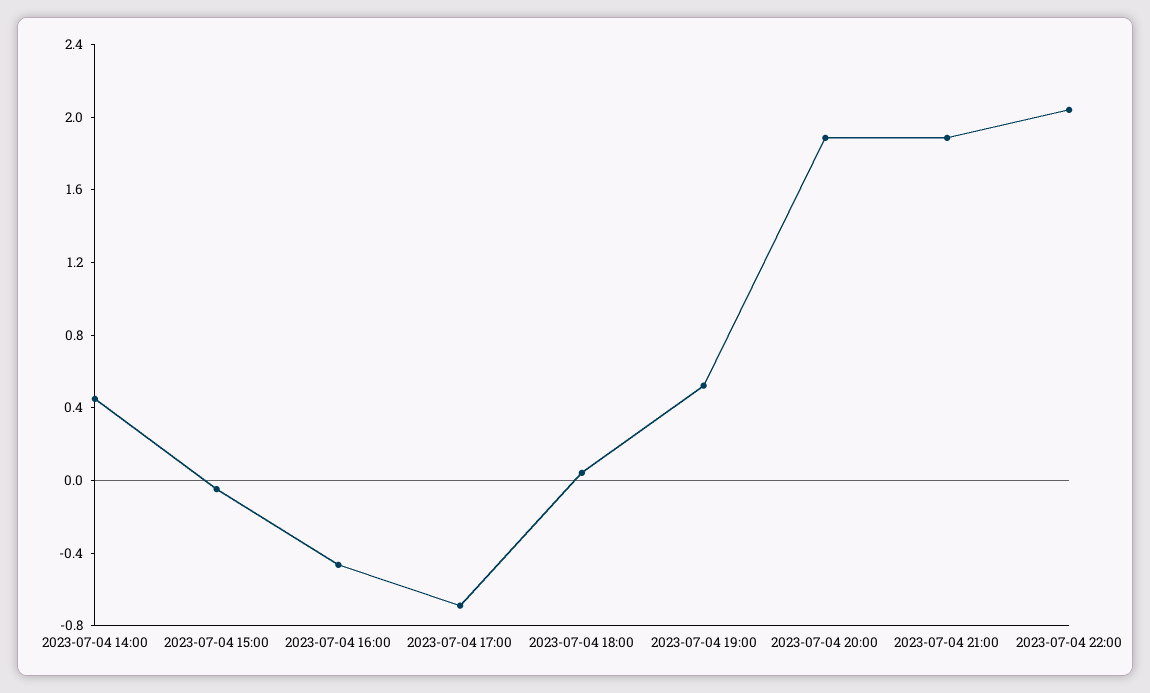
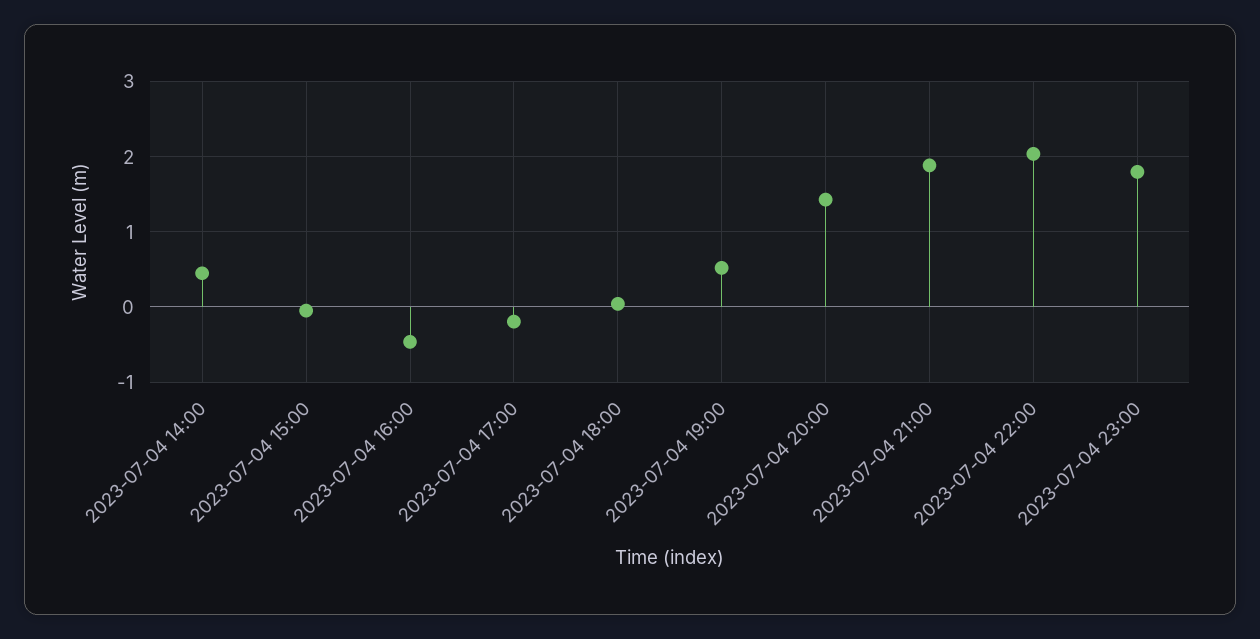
2023-07-04 17:00: -0.7 -> -0.2
2023-07-04 20:00: 1.9 -> 1.4
2023-07-04 23:00: none -> 1.8

